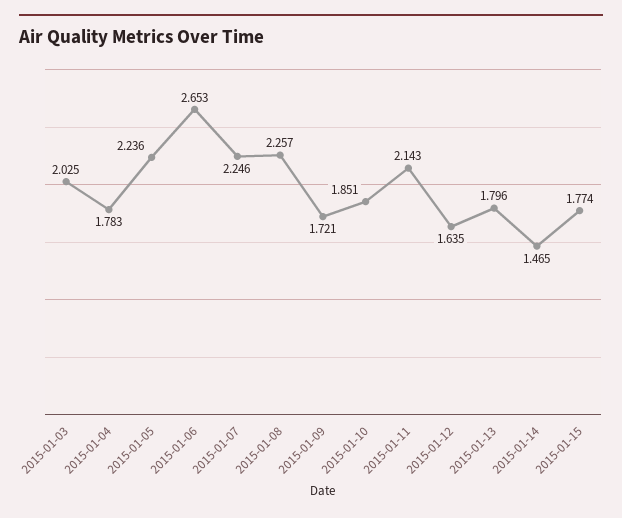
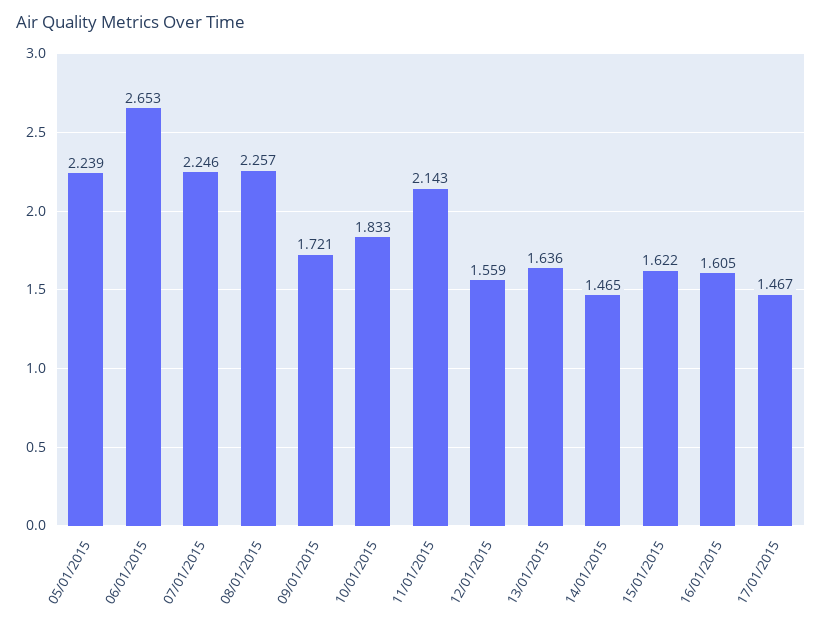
2015-01-03: 2.025 -> none
2015-01-04: 1.783 -> none
2015-01-05: 2.236 -> 2.239
2015-01-10: 1.851 -> 1.833
2015-01-12: 1.635 -> 1.559
2015-01-13: 1.796 -> 1.636
2015-01-15: 1.774 -> 1.622
16/01/2015: none -> 1.605
17/01/2015: none -> 1.467

